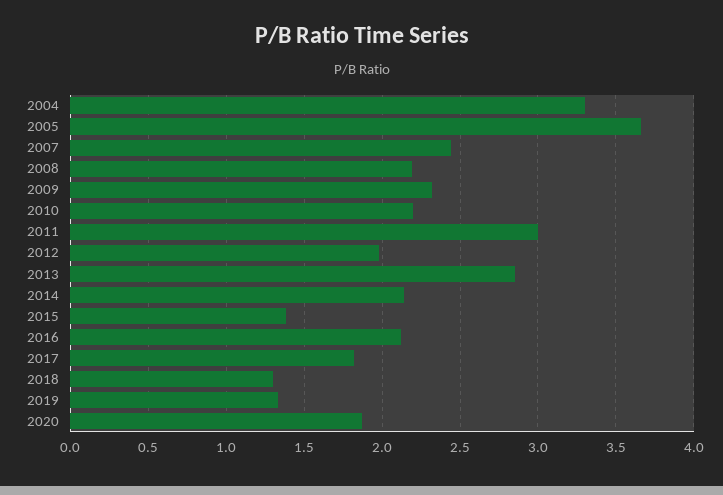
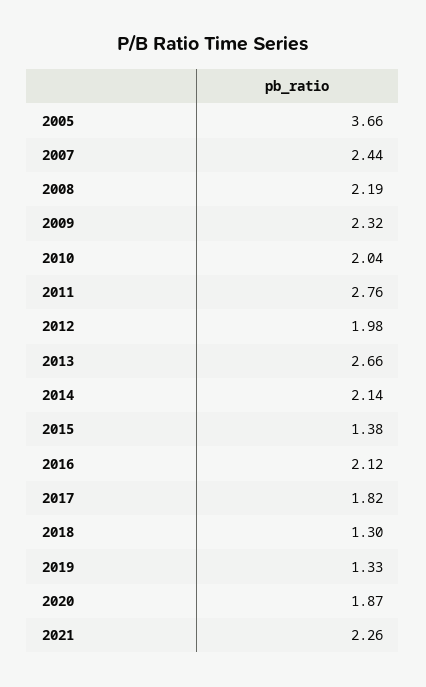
2004: 3.3 -> none
2010: 2.2 -> 2.04
2011: 3 -> 2.76
2013: 2.85 -> 2.66
2021: none -> 2.26

